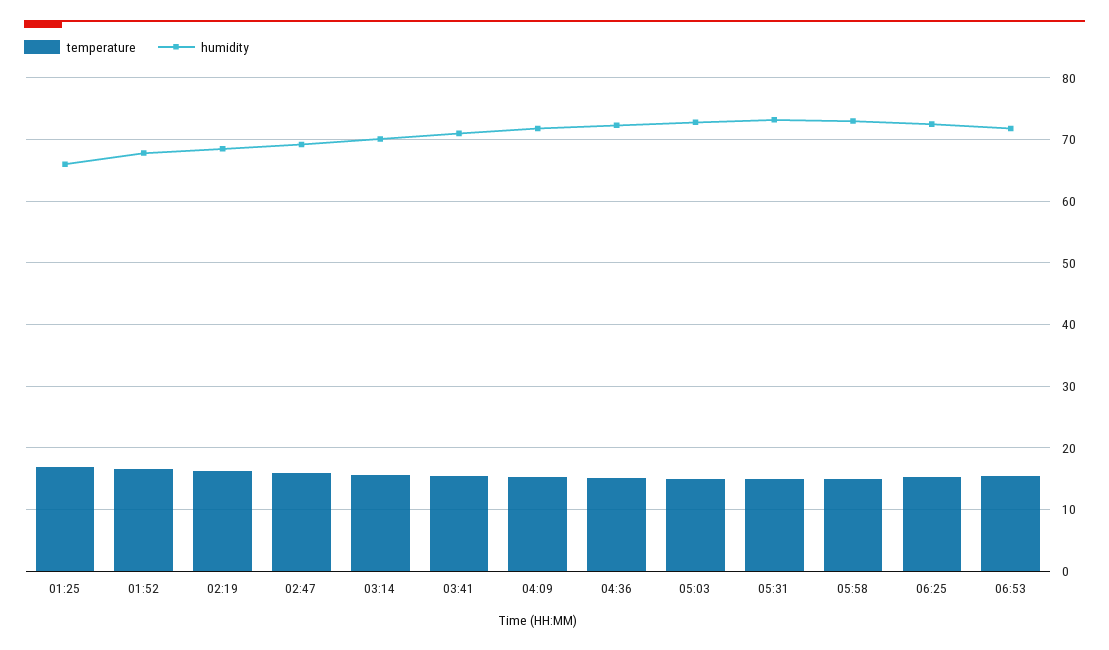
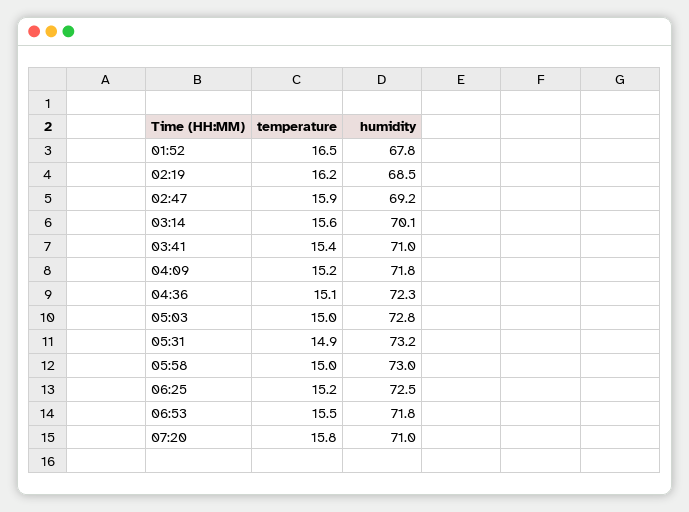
temperature, 01:25: 17 -> none
humidity, 01:25: 66 -> none
temperature, 07:20: none -> 15.8
humidity, 07:20: none -> 71

